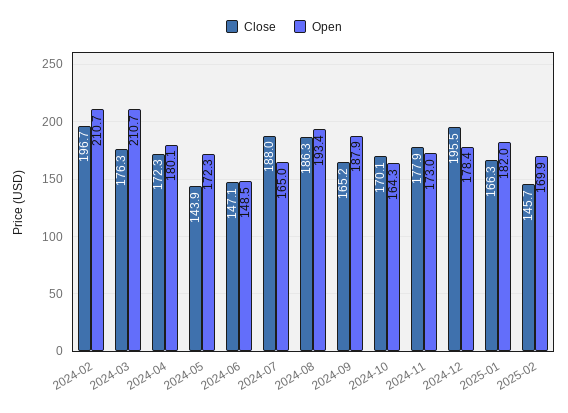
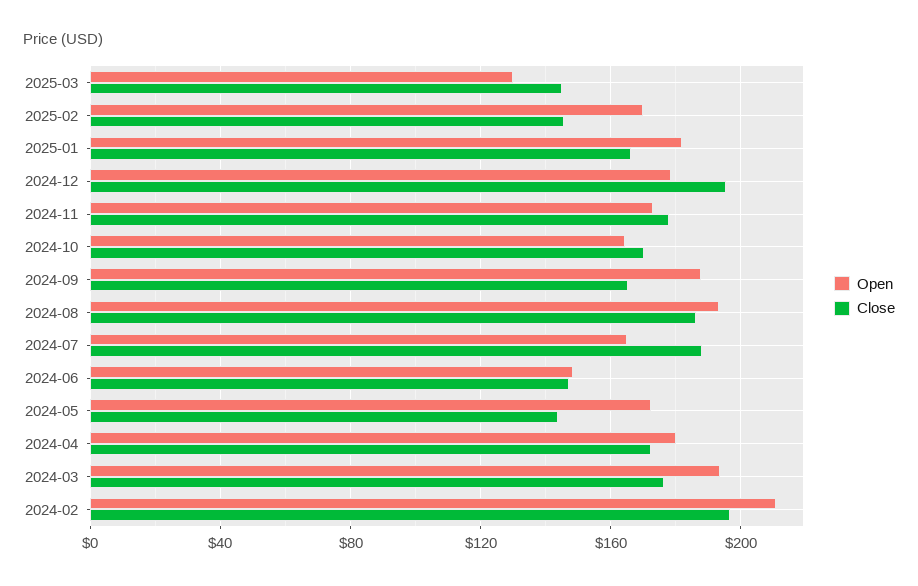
Open, 2024-03: 210.7 -> 195
Open, 2025-03: none -> 130
Close, 2025-03: none -> 145

